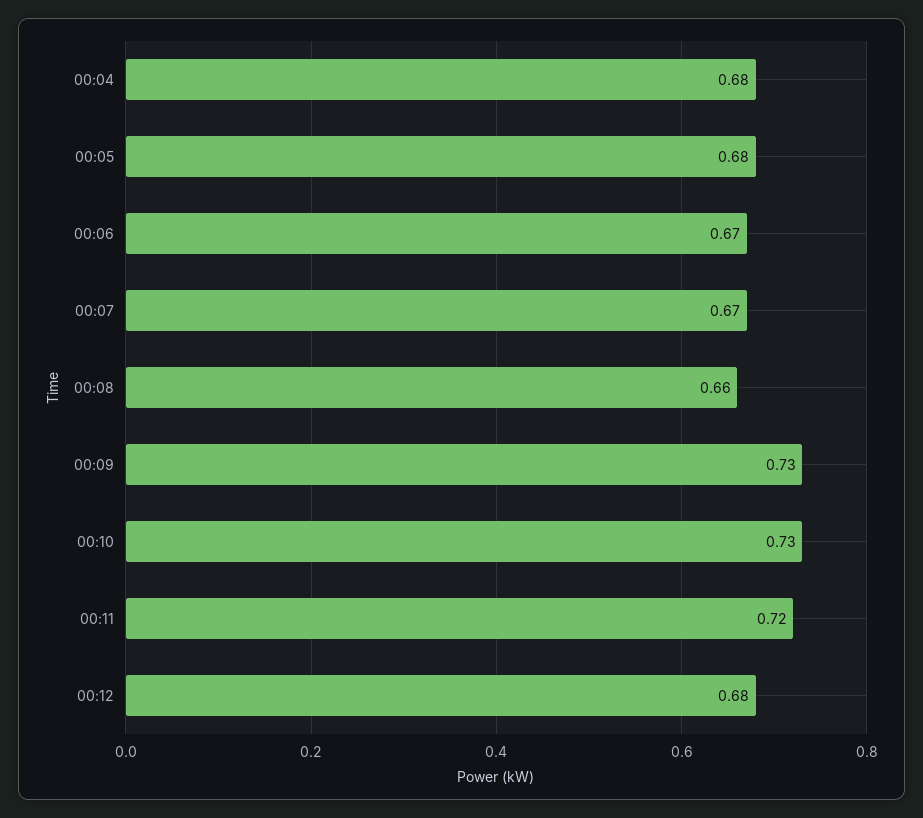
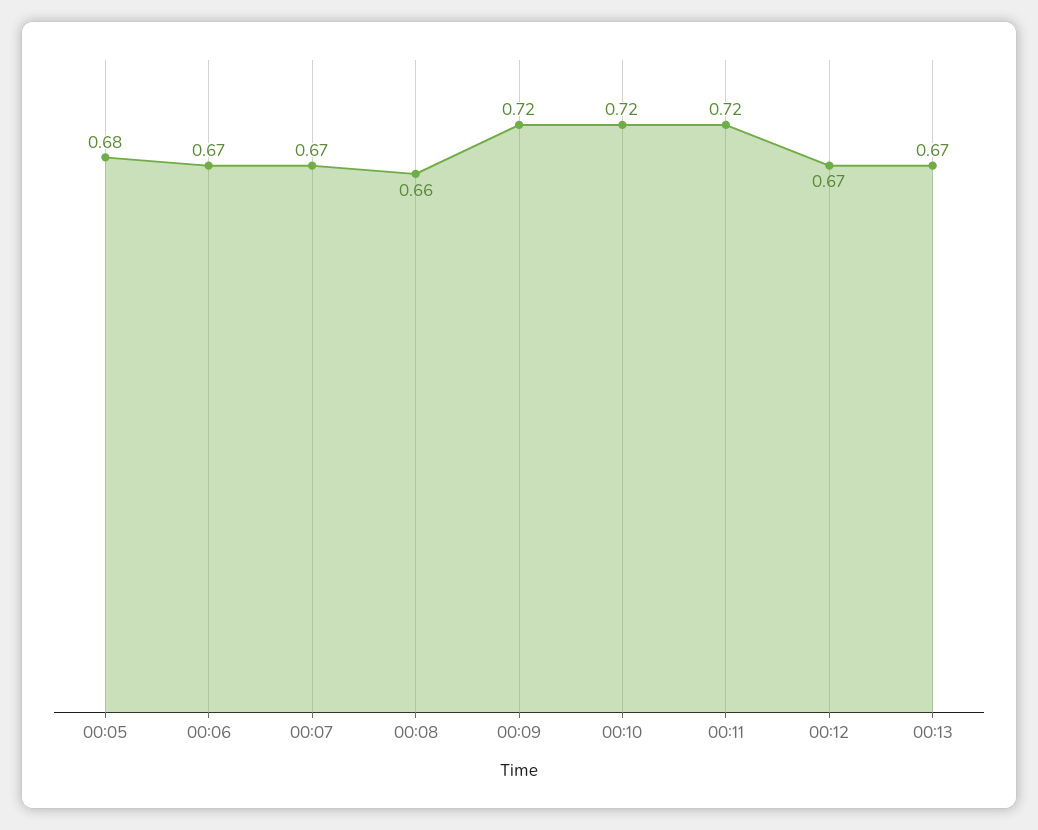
00:04: 0.68 -> none
00:09: 0.73 -> 0.72
00:10: 0.73 -> 0.72
00:12: 0.68 -> 0.67
00:13: none -> 0.67

